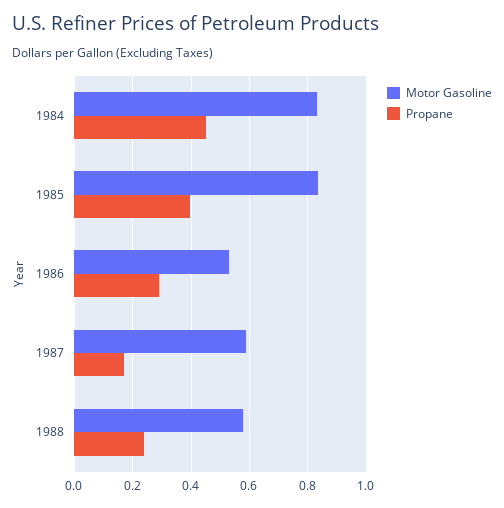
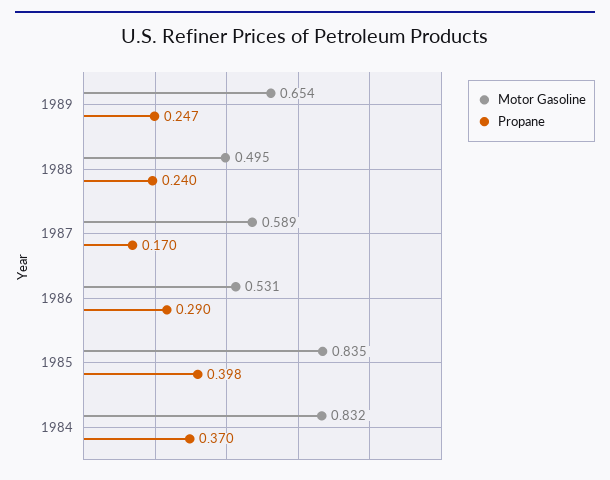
Propane, 1984: 0.45 -> 0.37
Motor Gasoline, 1988: 0.575 -> 0.495
Motor Gasoline, 1989: none -> 0.654
Propane, 1989: none -> 0.247

